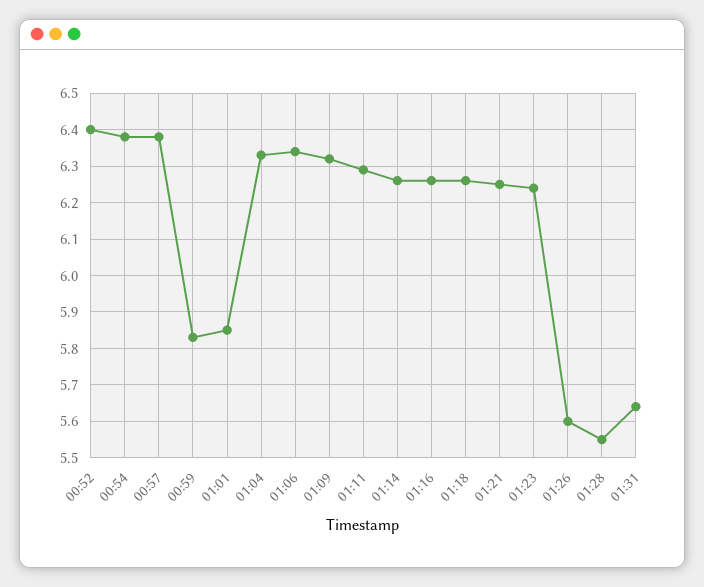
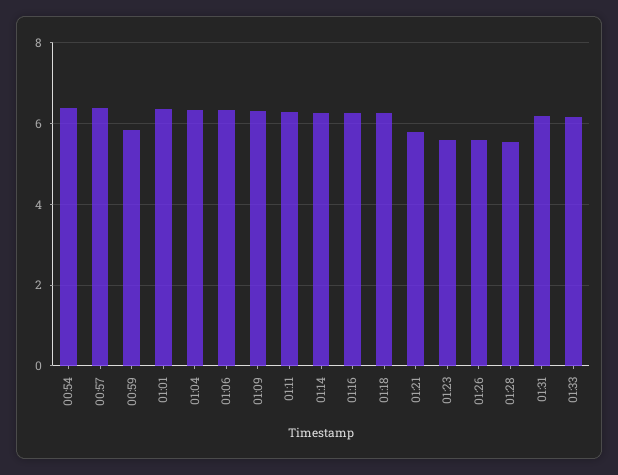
00:52: 6.4 -> none
01:01: 5.85 -> 6.4
01:21: 6.25 -> 5.8
01:23: 6.25 -> 5.6
01:31: 5.65 -> 6.2
01:33: none -> 6.2

